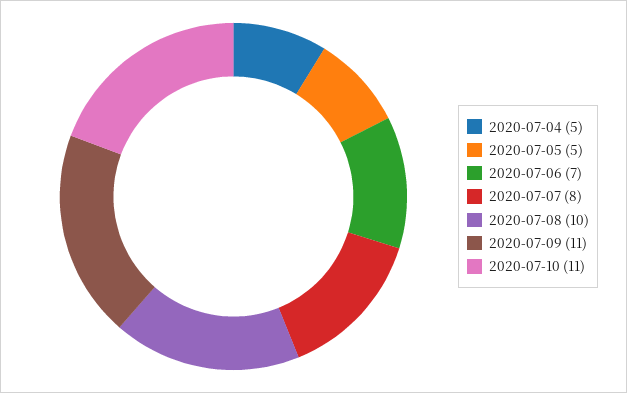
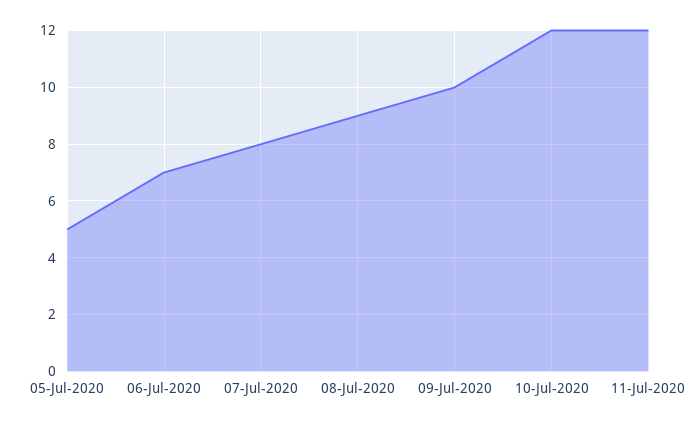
2020-07-04: 5 -> none
2020-07-08: 10 -> 9
2020-07-09: 11 -> 10
2020-07-10: 11 -> 12
11-Jul-2020: none -> 12

